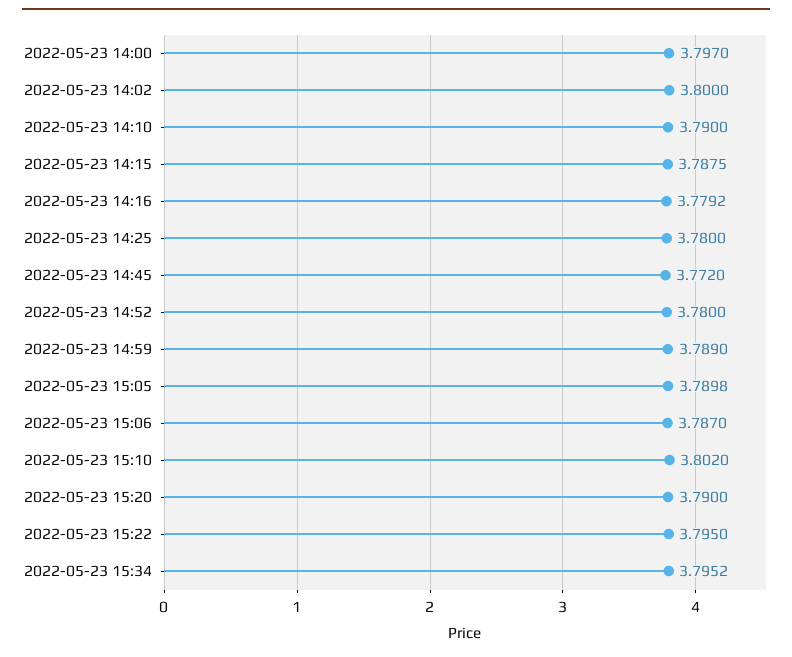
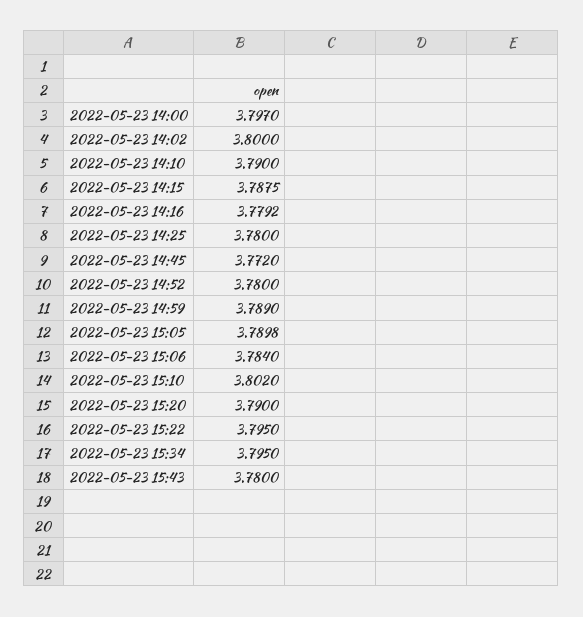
2022-05-23 15:06: 3.787 -> 3.784
2022-05-23 15:34: 3.7952 -> 3.795
2022-05-23 15:43: none -> 3.78

